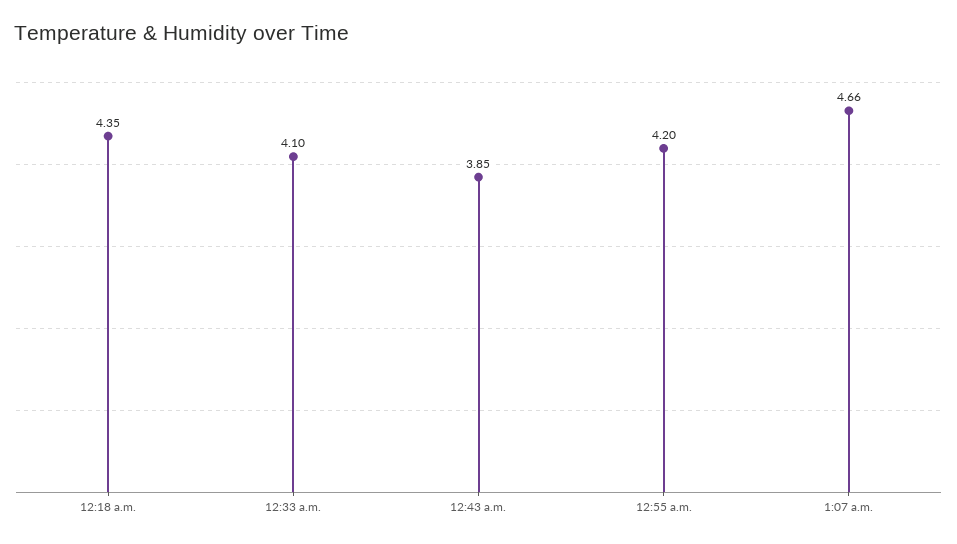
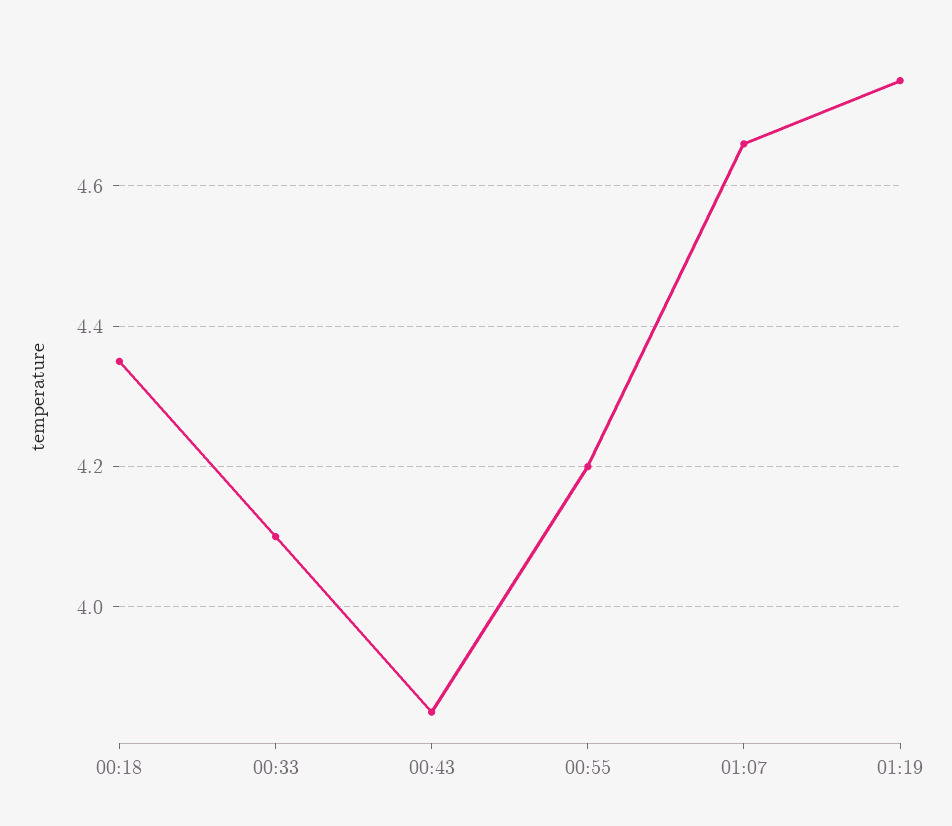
01:19: none -> 4.75

